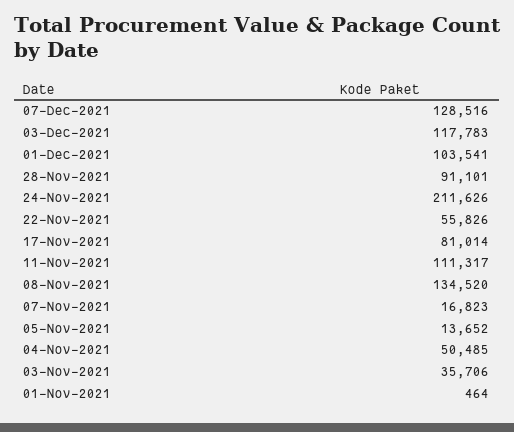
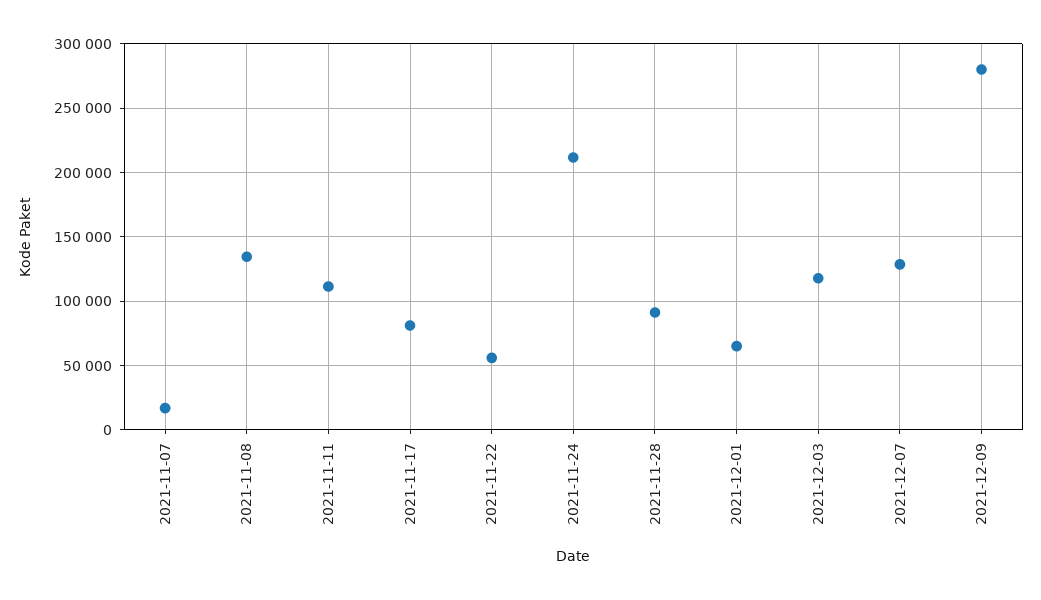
01-Dec-2021: 103541 -> 65000
05-Nov-2021: 13652 -> none
04-Nov-2021: 50485 -> none
03-Nov-2021: 35706 -> none
01-Nov-2021: 464 -> none
2021-12-09: none -> 280000

